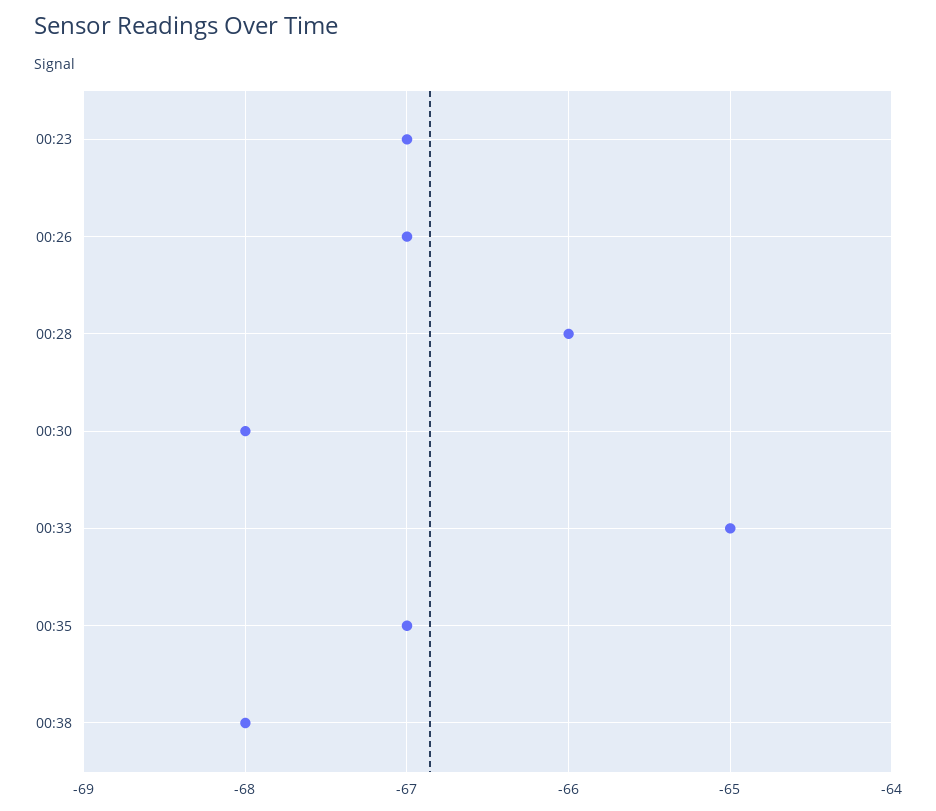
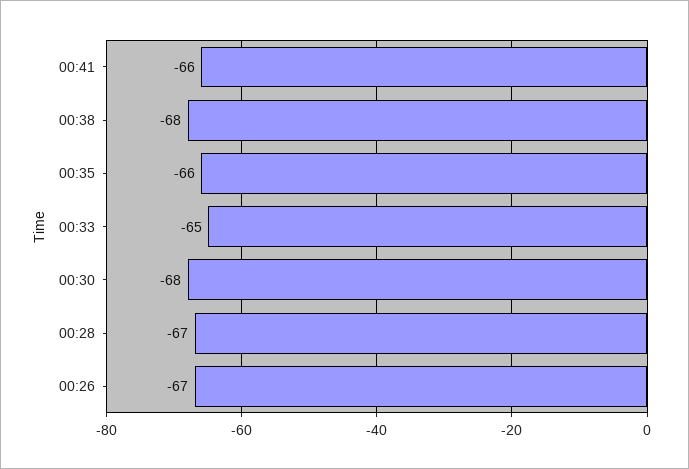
00:23: -67 -> none
00:28: -66 -> -67
00:35: -67 -> -66
00:41: none -> -66

